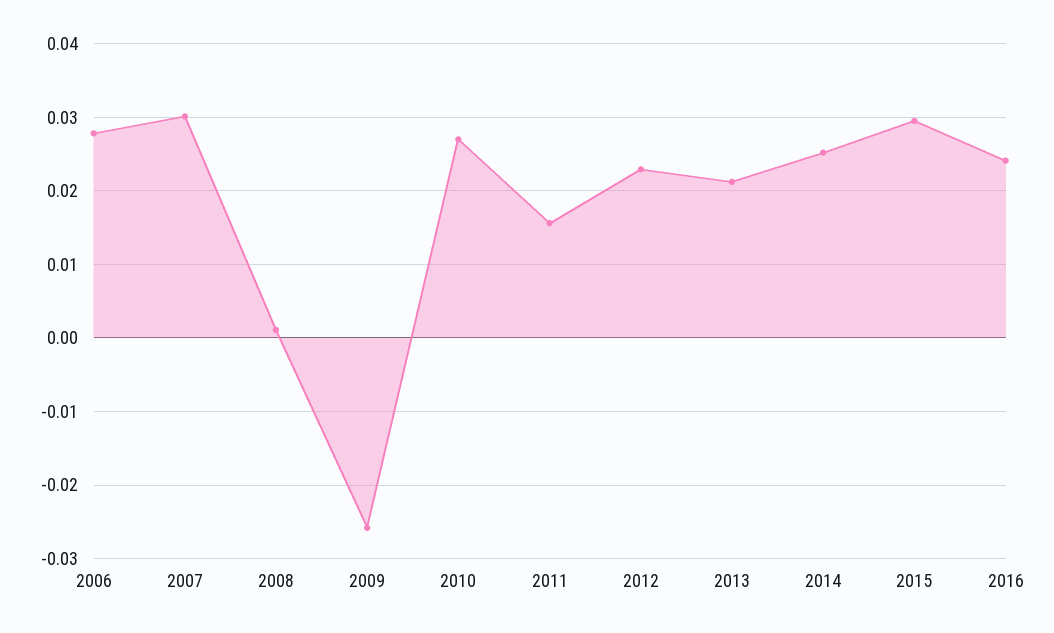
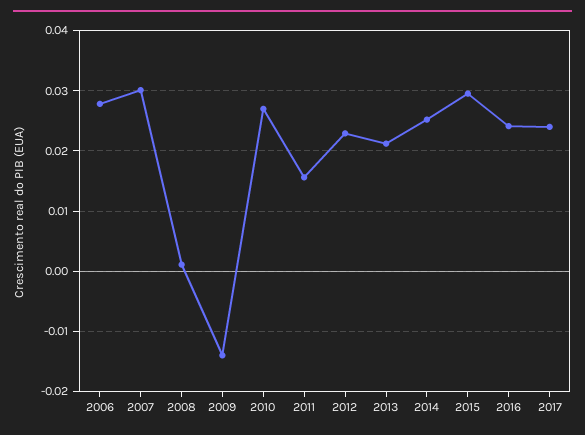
2009: -0.026 -> -0.014
2017: none -> 0.024

